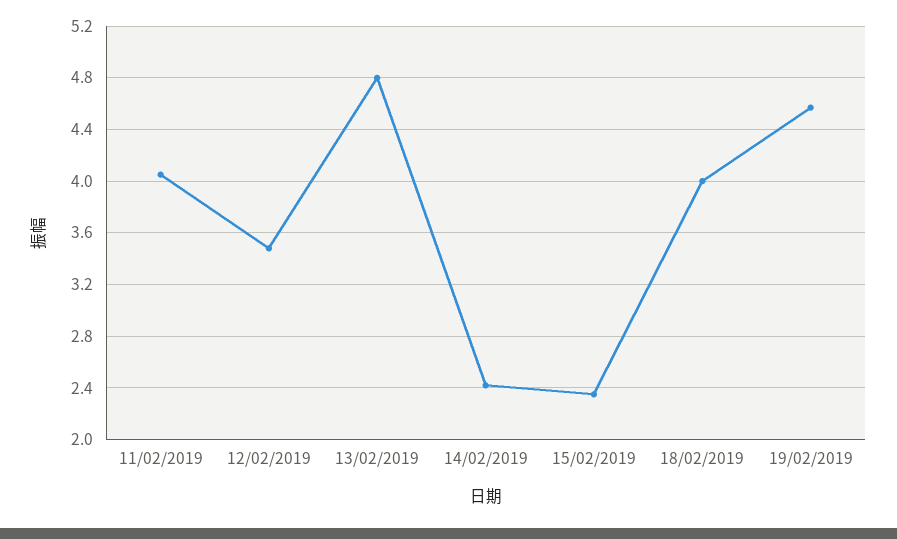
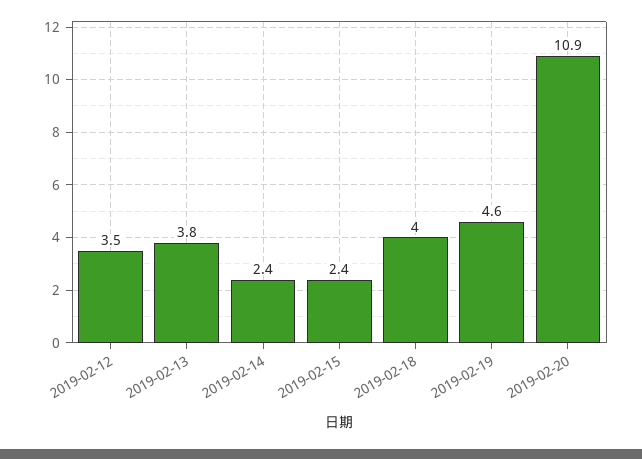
11/02/2019: 4.05 -> none
13/02/2019: 4.8 -> 3.8
2019-02-20: none -> 10.9

